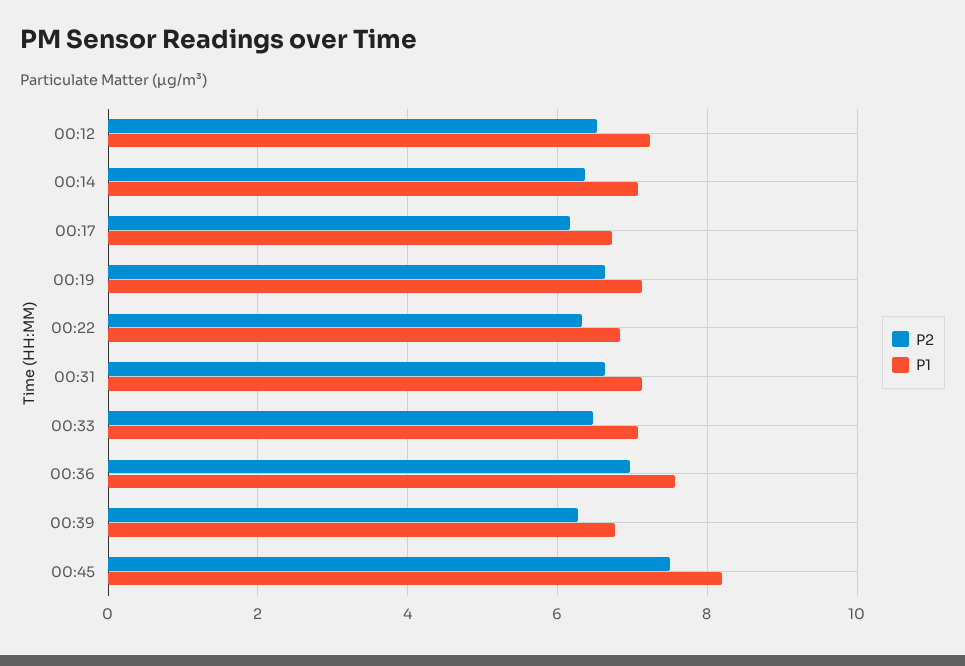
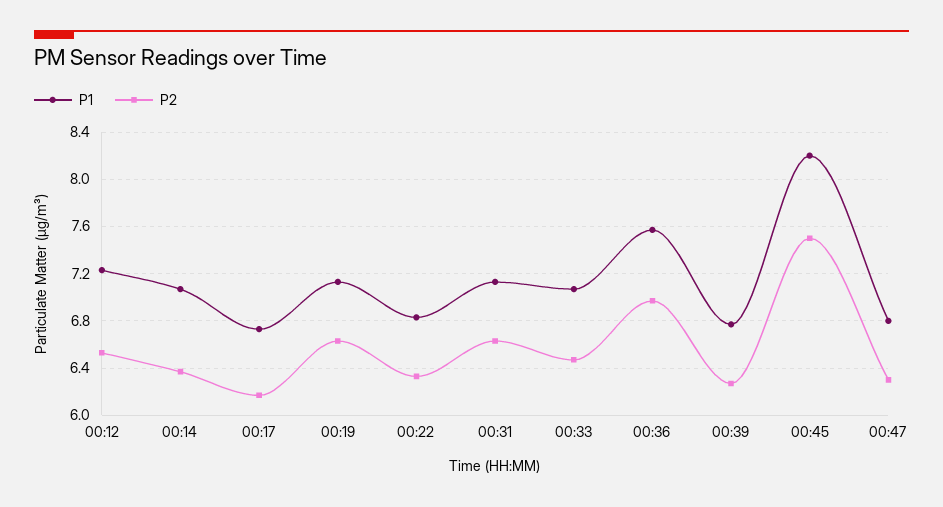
P1, 00:47: none -> 6.8
P2, 00:47: none -> 6.3

